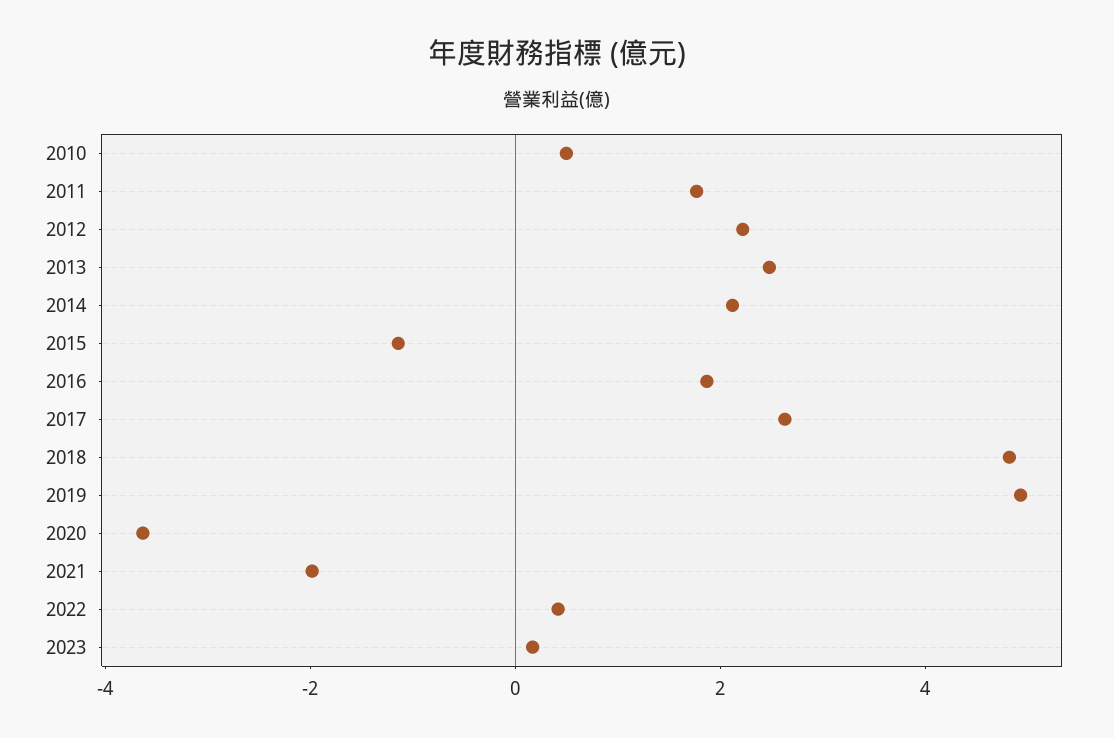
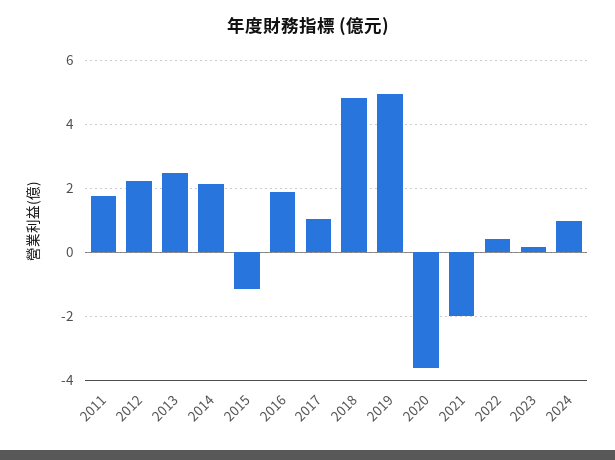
2010: 0.5 -> none
2017: 2.5 -> 1
2024: none -> 1

